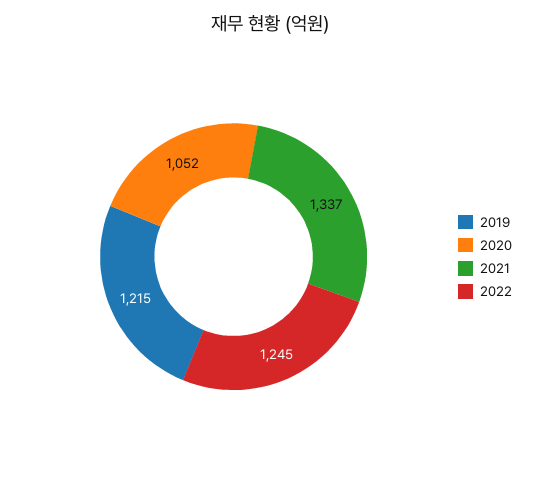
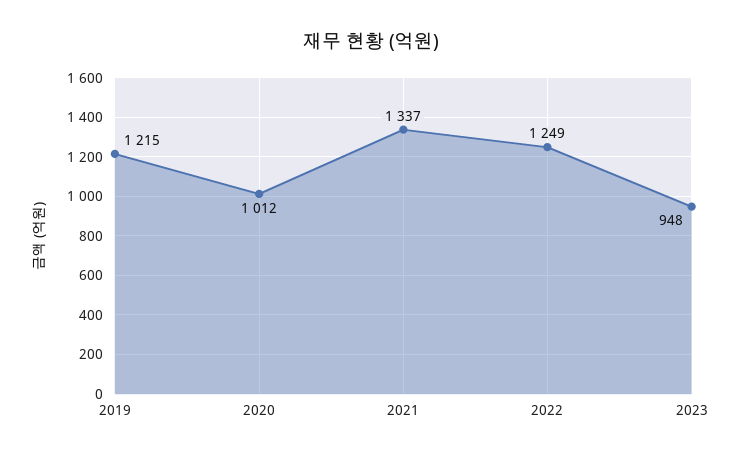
2020: 1052 -> 1012
2022: 1245 -> 1249
2023: none -> 948

